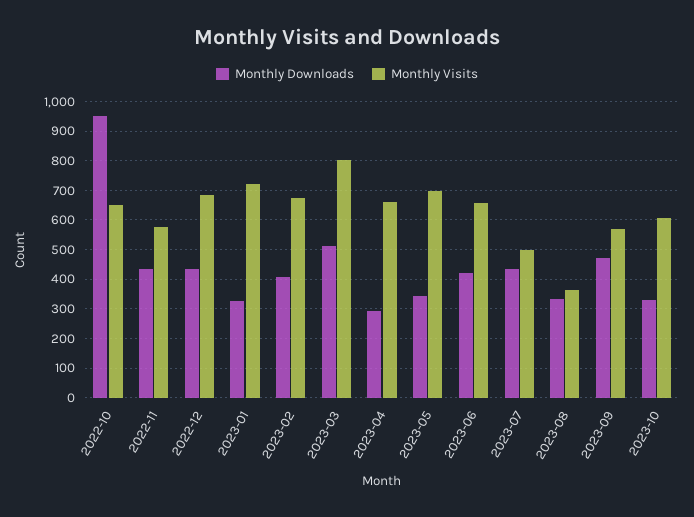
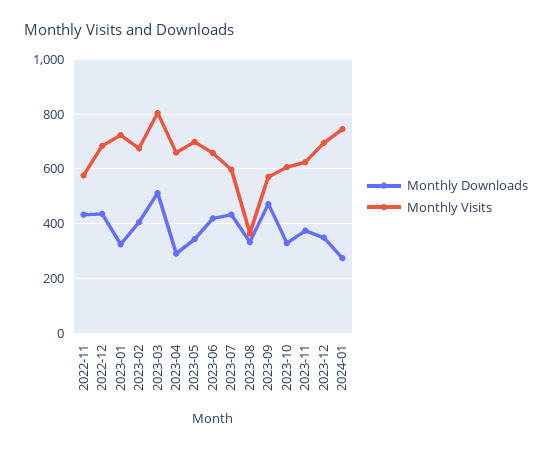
Monthly Downloads, 2022-10: 950 -> none
Monthly Visits, 2022-10: 650 -> none
Monthly Visits, 2023-07: 500 -> 600
Monthly Downloads, 2023-11: none -> 375
Monthly Visits, 2023-11: none -> 625
Monthly Downloads, 2023-12: none -> 350
Monthly Visits, 2023-12: none -> 700
Monthly Downloads, 2024-01: none -> 275
Monthly Visits, 2024-01: none -> 750

